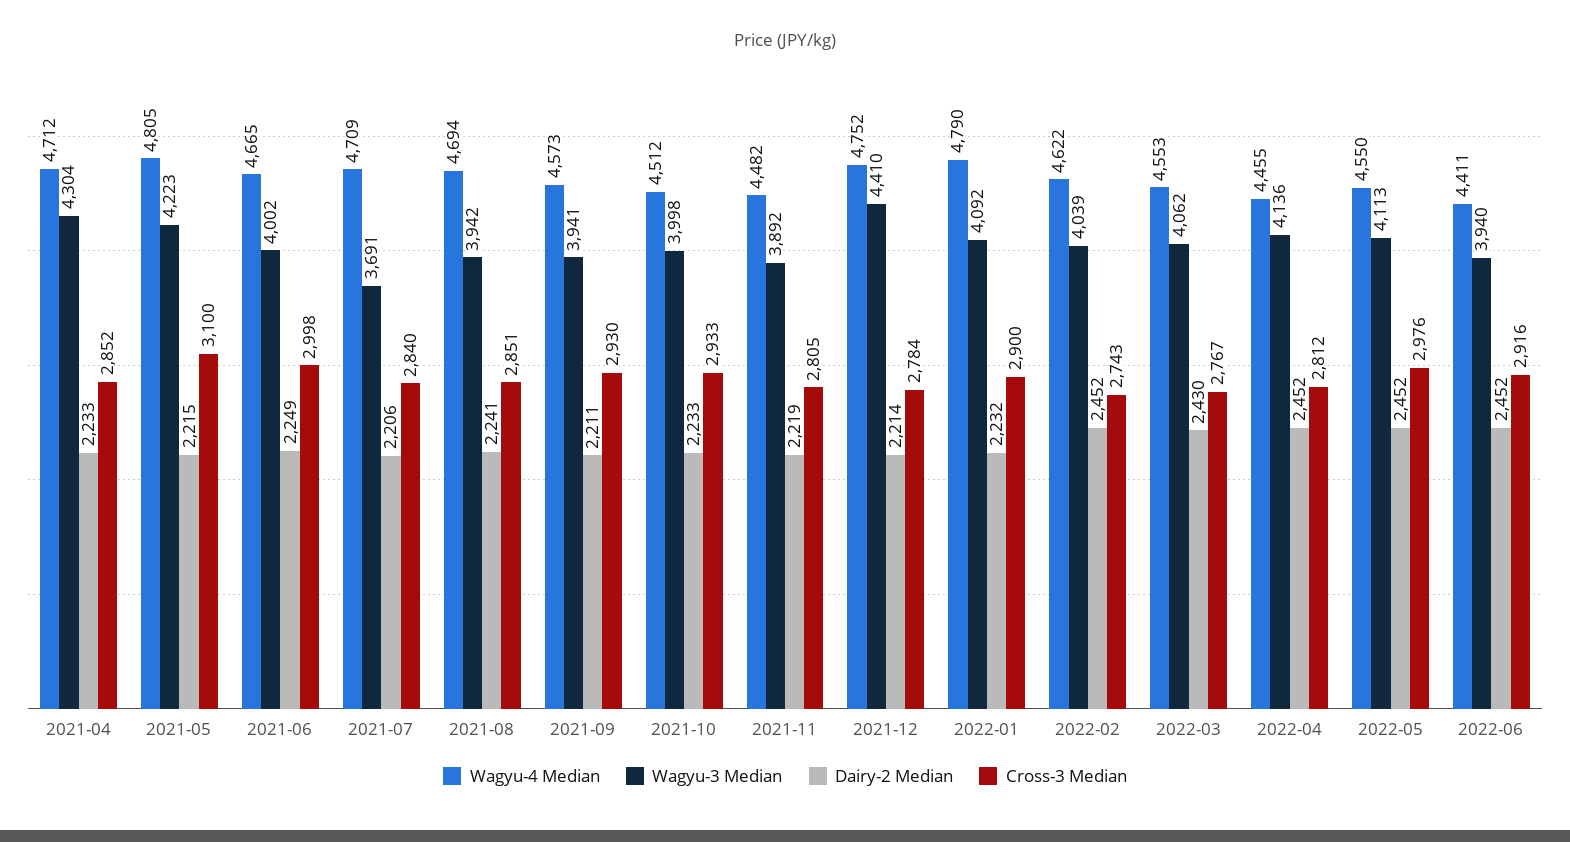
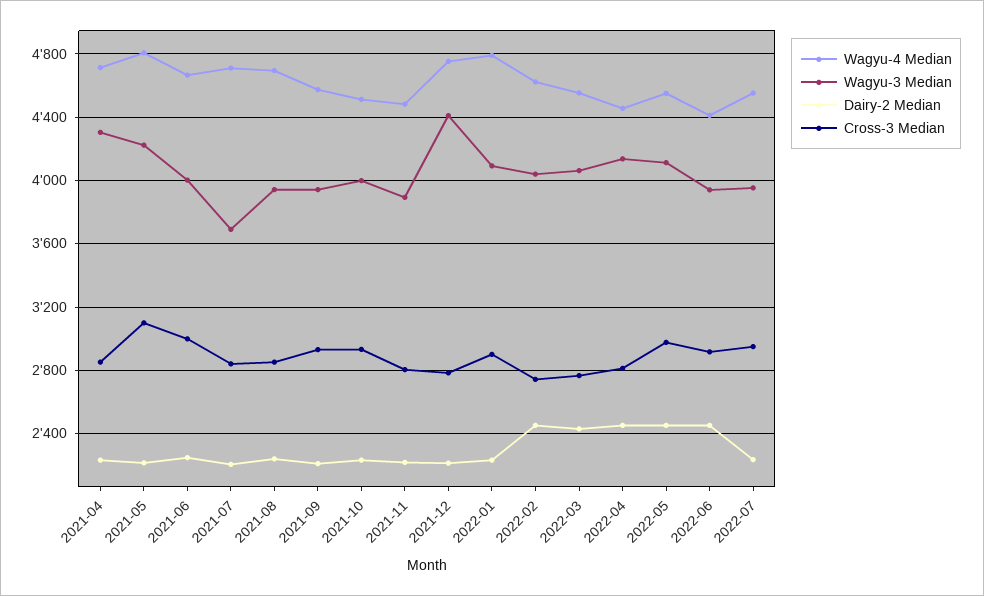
Wagyu-4 Median, 2022-07: none -> 4550
Wagyu-3 Median, 2022-07: none -> 3950
Dairy-2 Median, 2022-07: none -> 2250
Cross-3 Median, 2022-07: none -> 2950

